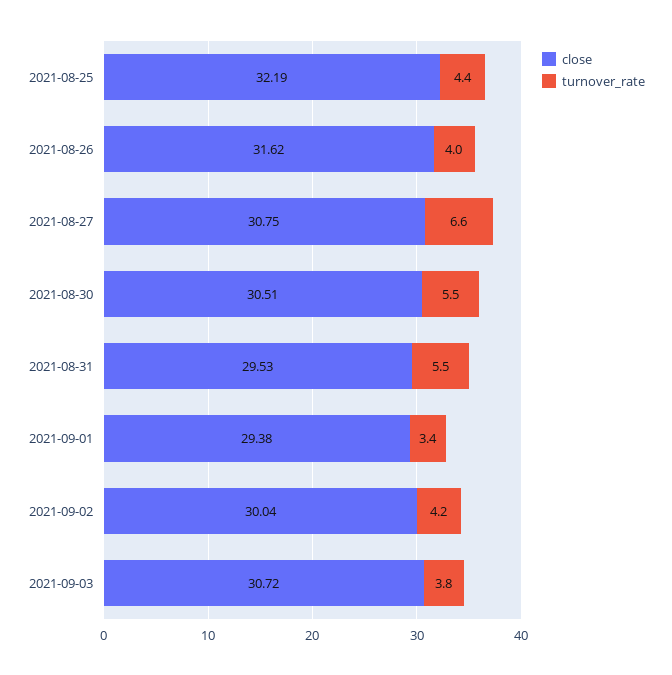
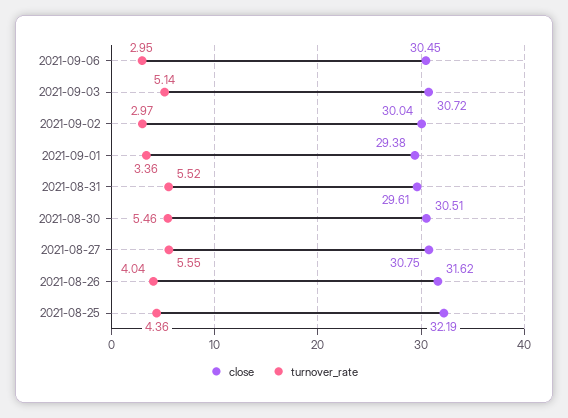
turnover_rate, 2021-08-27: 6.6 -> 5.55
close, 2021-08-31: 29.53 -> 29.61
turnover_rate, 2021-09-02: 4.2 -> 2.97
turnover_rate, 2021-09-03: 3.8 -> 5.14
close, 2021-09-06: none -> 30.45
turnover_rate, 2021-09-06: none -> 2.95

